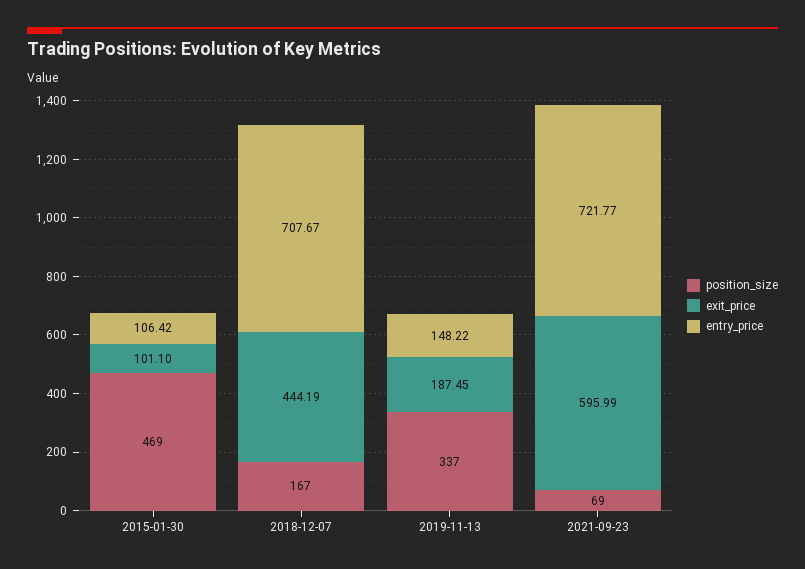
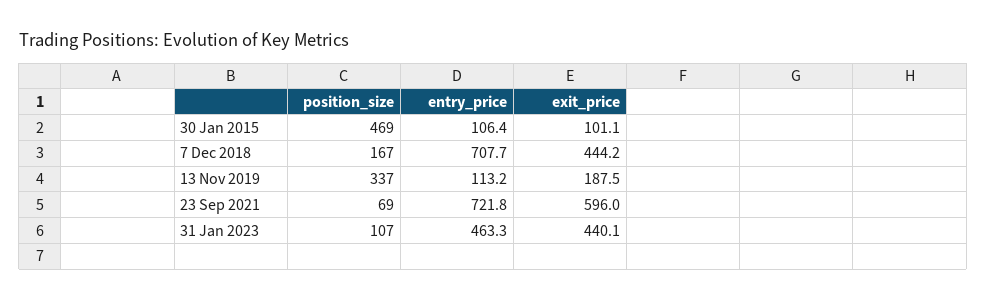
entry_price, 2019-11-13: 148.22 -> 113.2
position_size, 31 Jan 2023: none -> 107
entry_price, 31 Jan 2023: none -> 463.3
exit_price, 31 Jan 2023: none -> 440.1

